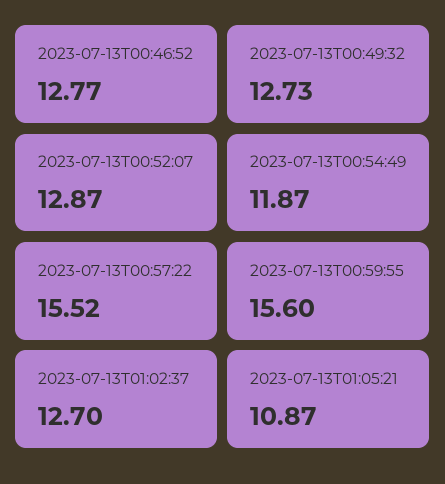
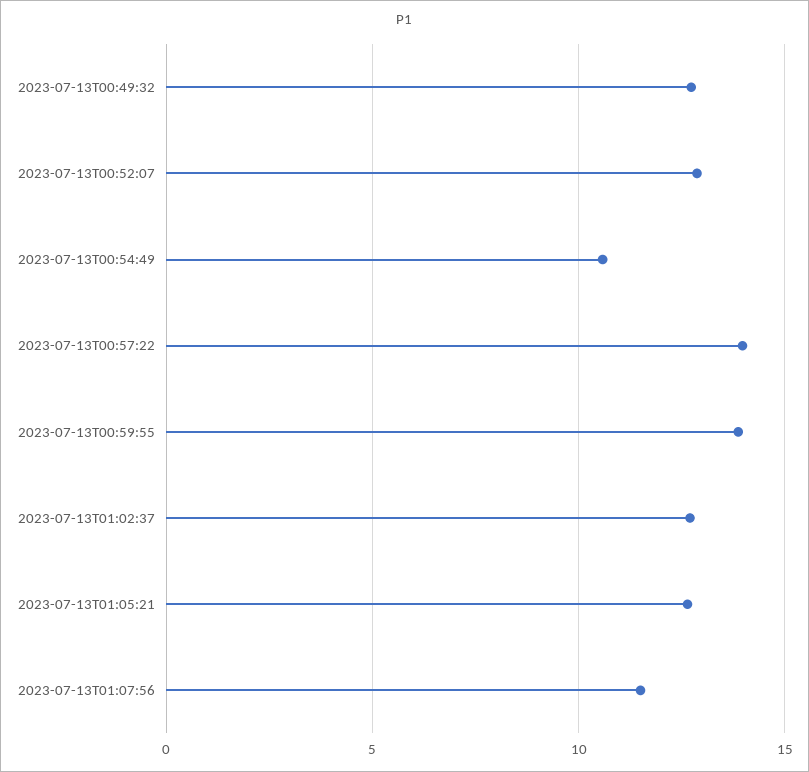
2023-07-13T00:46:52: 12.77 -> none
2023-07-13T00:54:49: 11.87 -> 10.5
2023-07-13T00:57:22: 15.52 -> 14
2023-07-13T00:59:55: 15.6 -> 14
2023-07-13T01:05:21: 10.87 -> 12.5
2023-07-13T01:07:56: none -> 11.5

